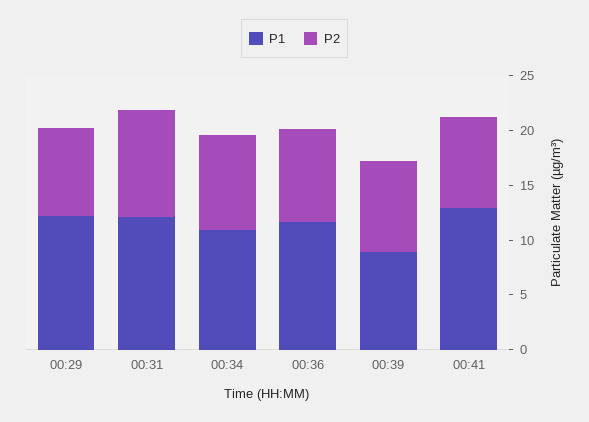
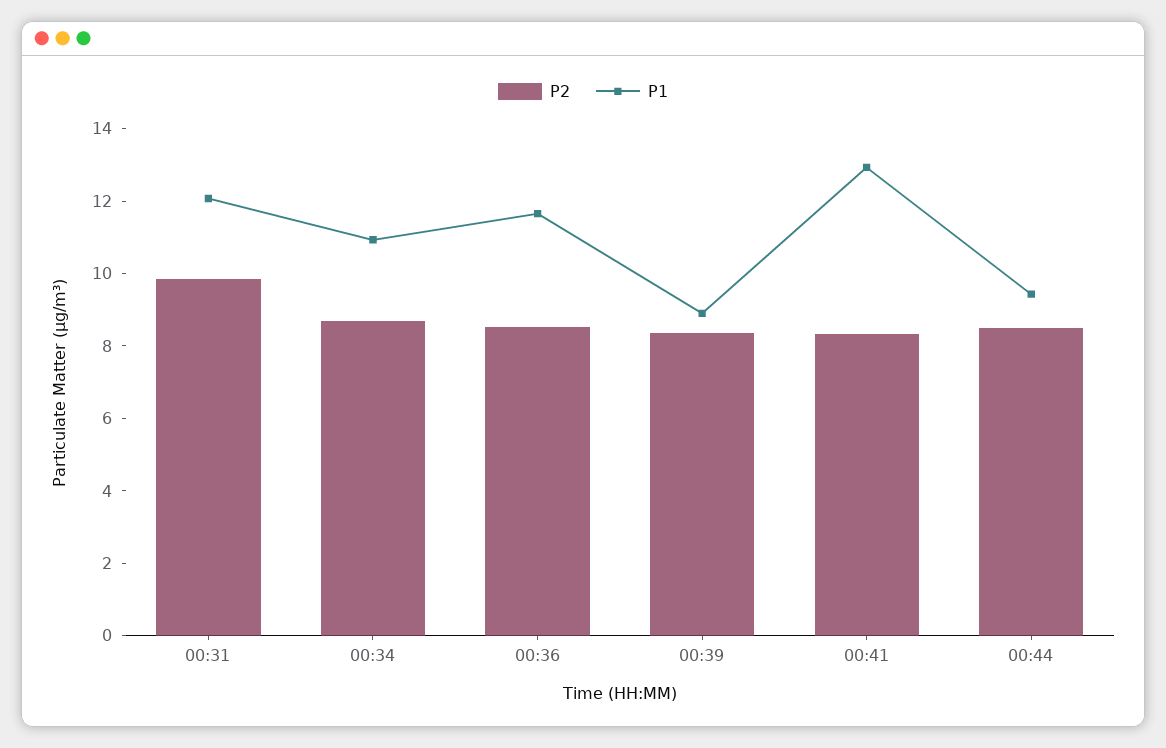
P1, 00:29: 12 -> none
P2, 00:29: 8 -> none
P2, 00:44: none -> 8.5
P1, 00:44: none -> 9.5

